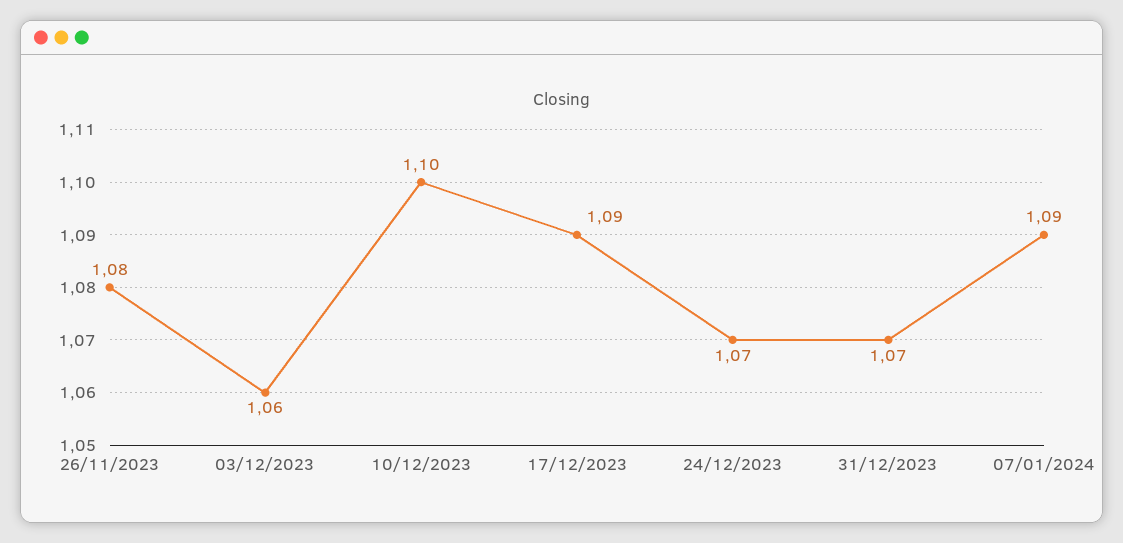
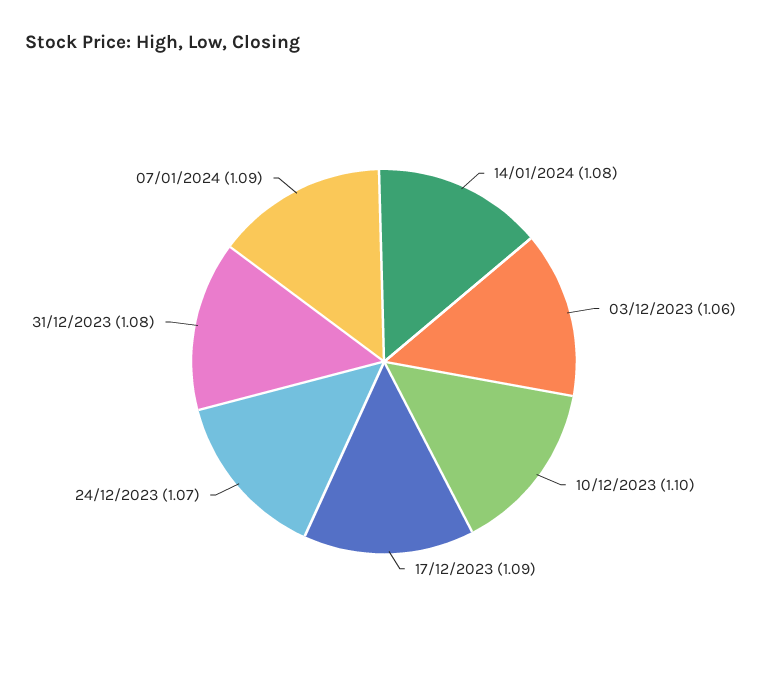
26/11/2023: 1.08 -> none
31/12/2023: 1.07 -> 1.08
14/01/2024: none -> 1.08

